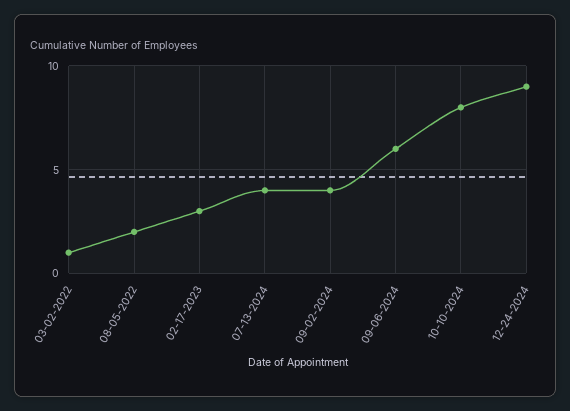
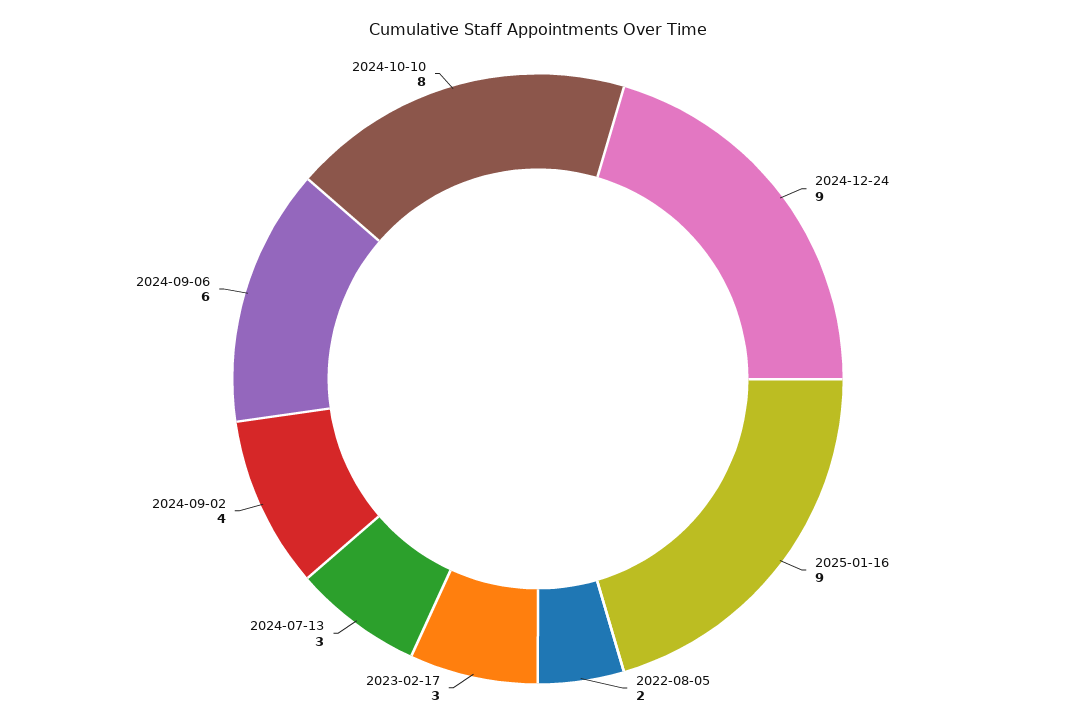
03-02-2022: 1 -> none
07-13-2024: 4 -> 3
2025-01-16: none -> 9

